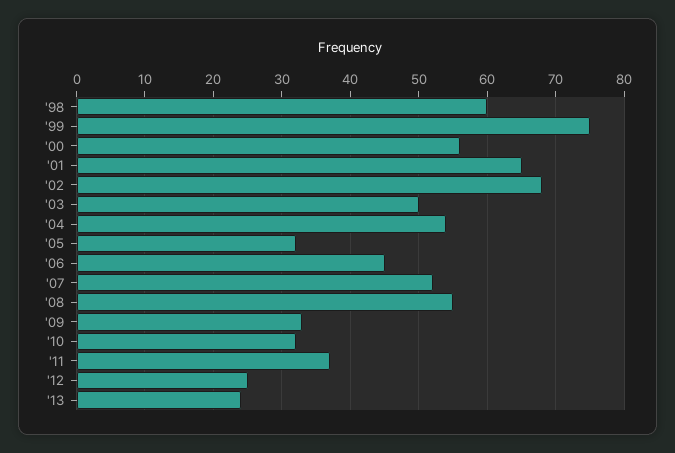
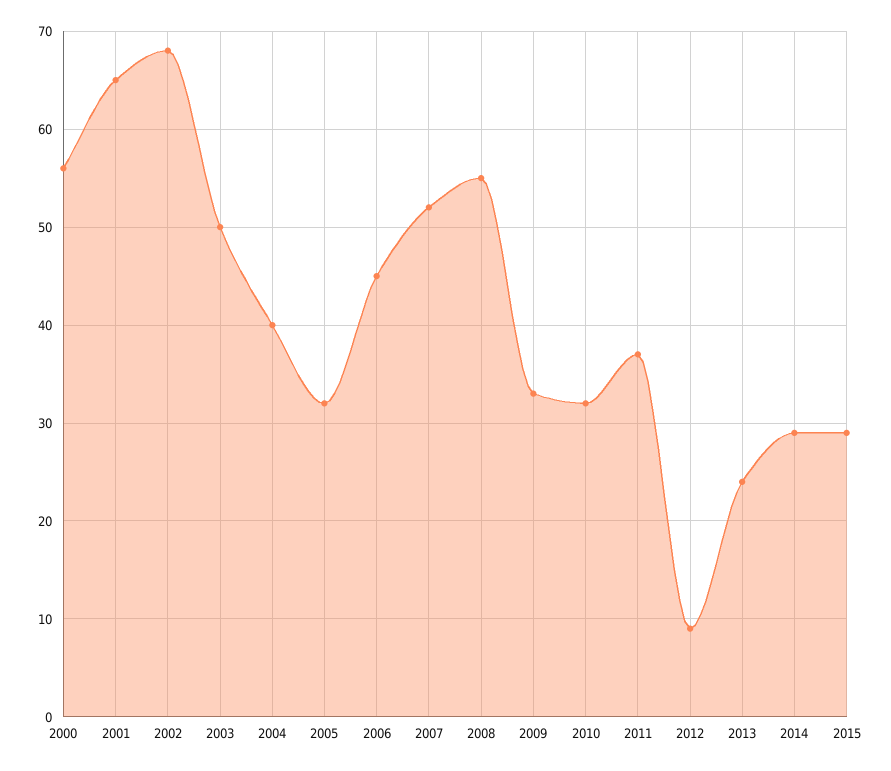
'98: 60 -> none
'99: 75 -> none
'04: 54 -> 40
'12: 25 -> 9
2014: none -> 29
2015: none -> 29

